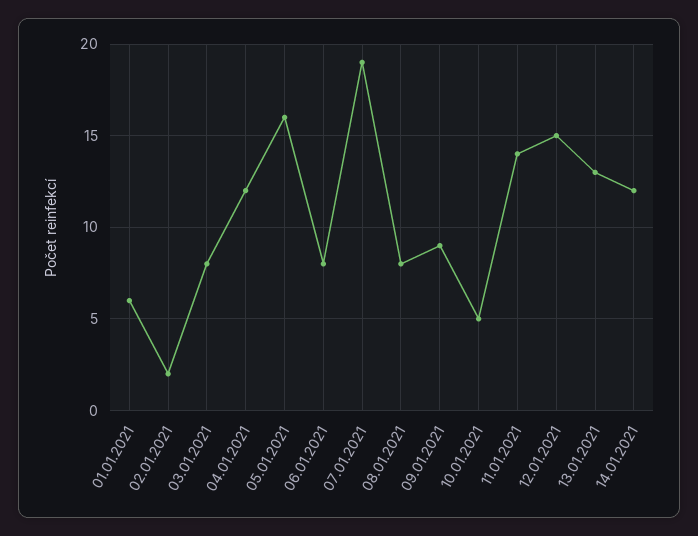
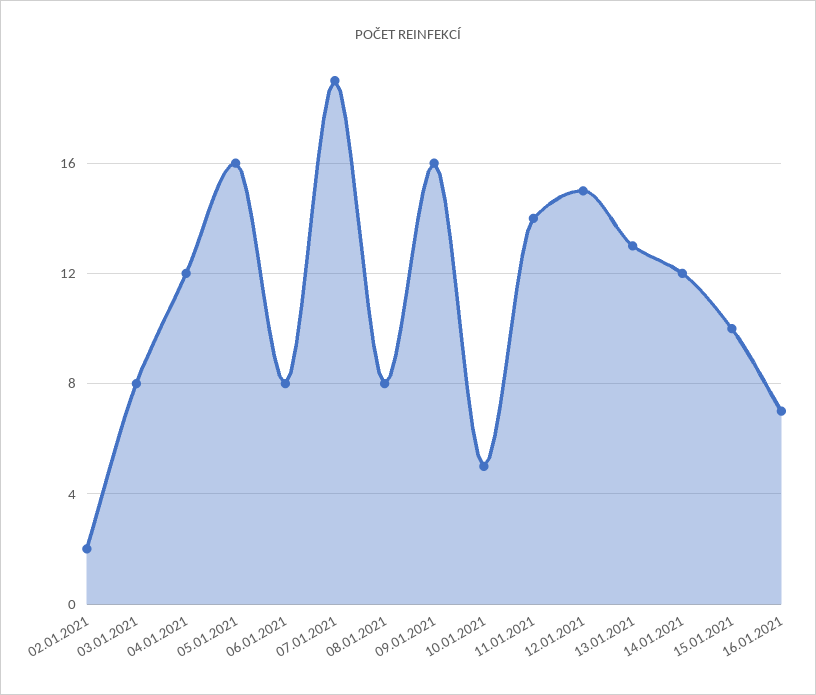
01.01.2021: 6 -> none
09.01.2021: 9 -> 16
15.01.2021: none -> 10
16.01.2021: none -> 7

